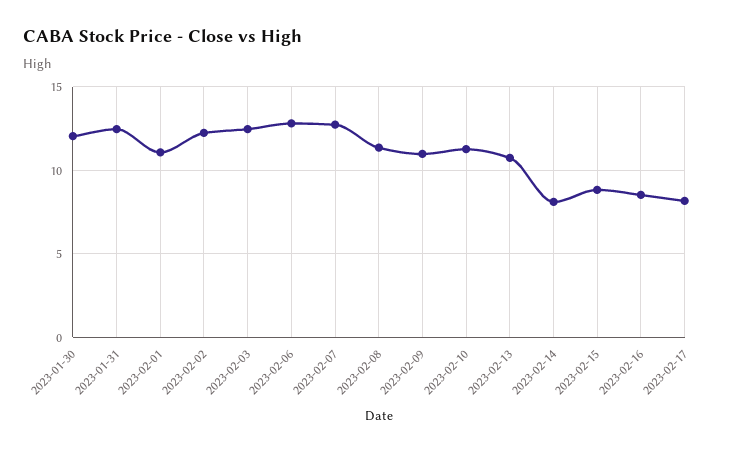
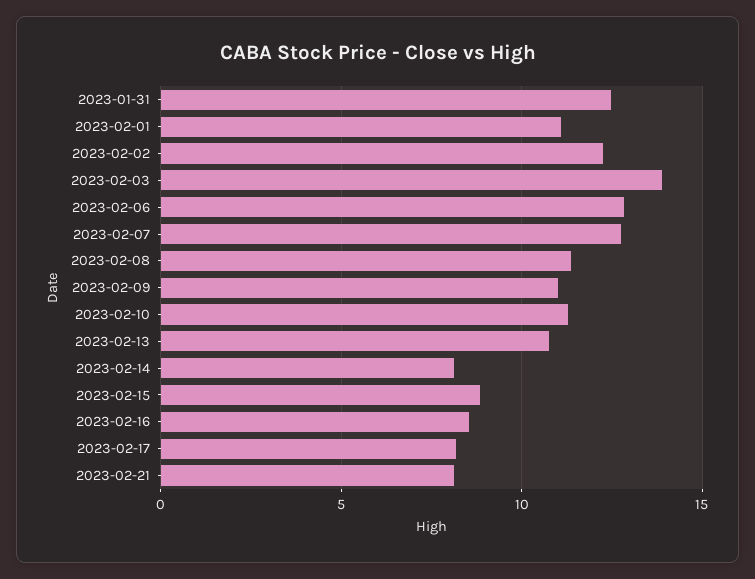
2023-01-30: 12 -> none
2023-02-03: 12.5 -> 14
2023-02-21: none -> 8

